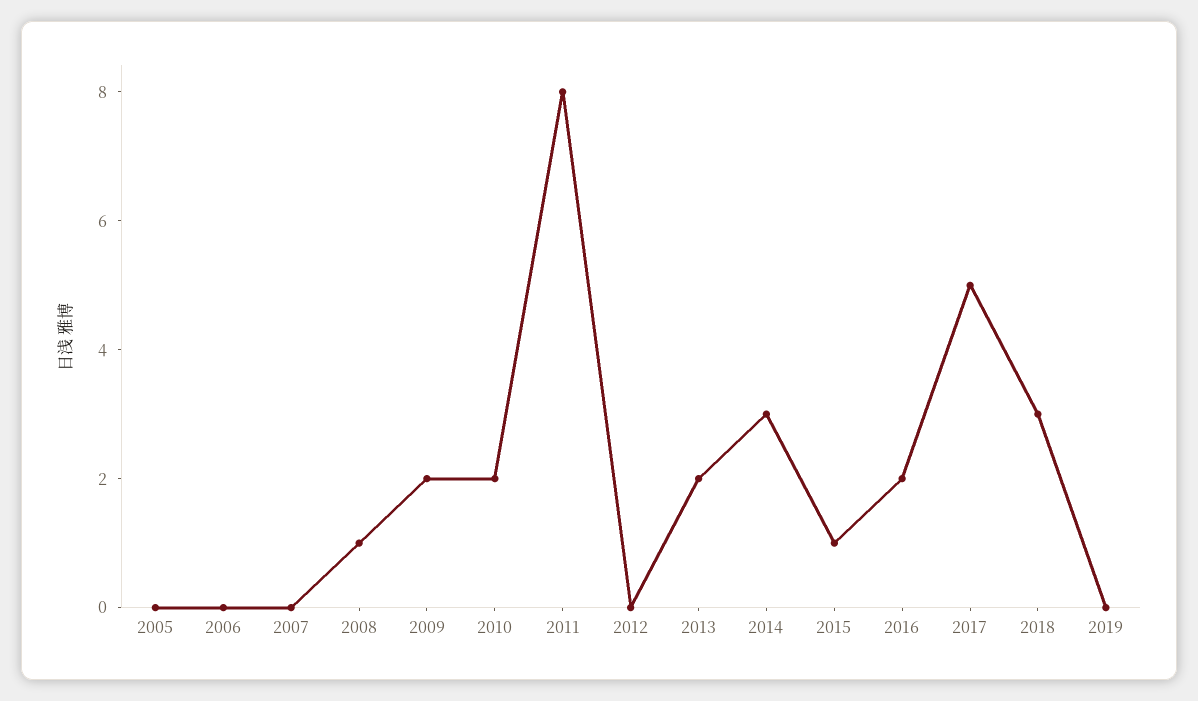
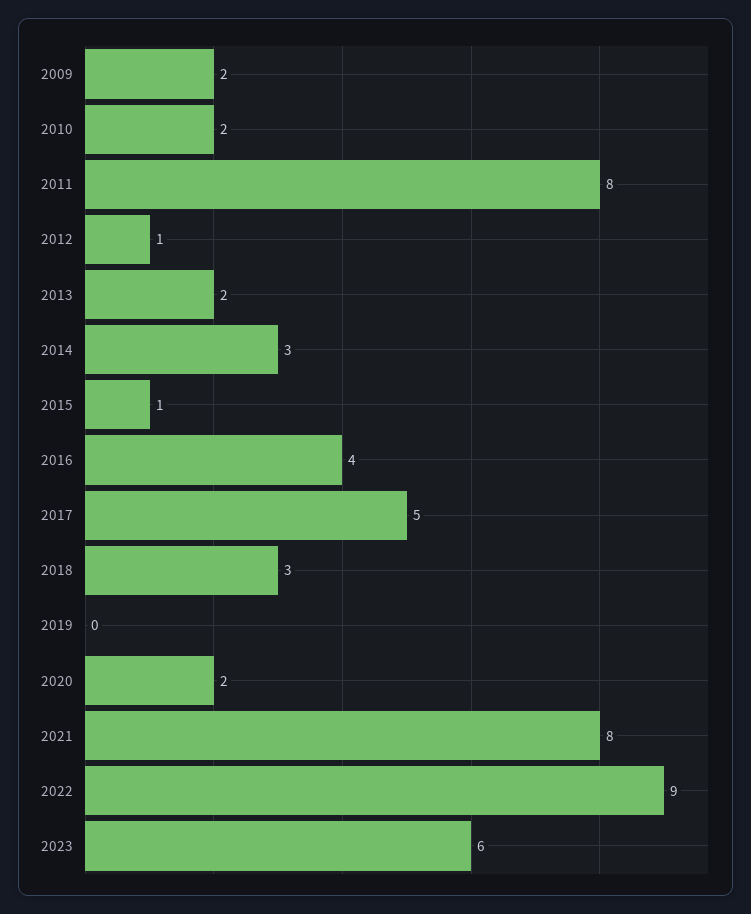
2005: 0 -> none
2006: 0 -> none
2007: 0 -> none
2008: 1 -> none
2012: 0 -> 1
2016: 2 -> 4
2020: none -> 2
2021: none -> 8
2022: none -> 9
2023: none -> 6

